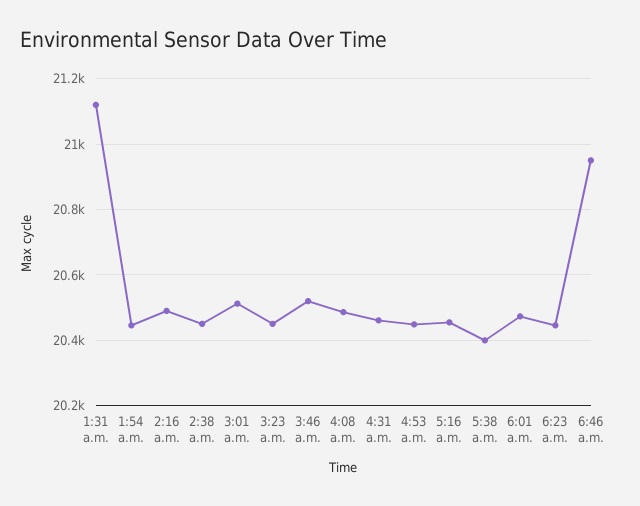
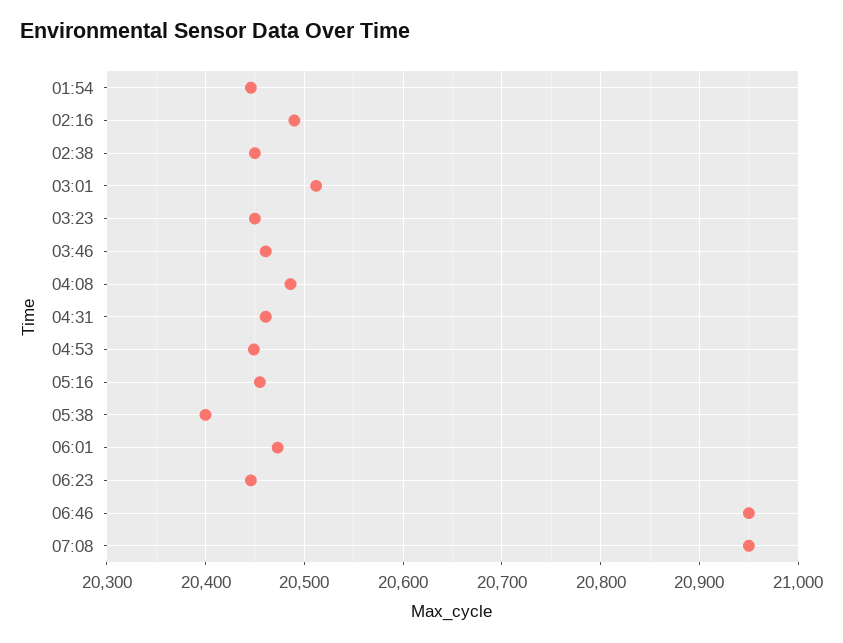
1:31 a.m.: 21120 -> none
3:46 a.m.: 20520 -> 20460
07:08: none -> 20950

